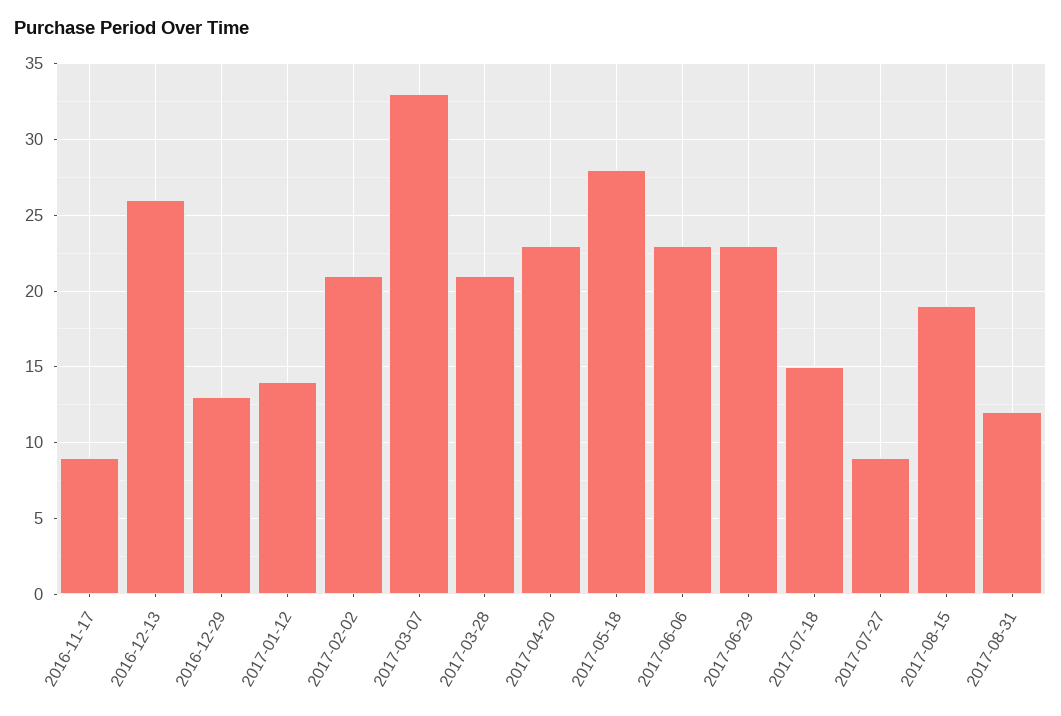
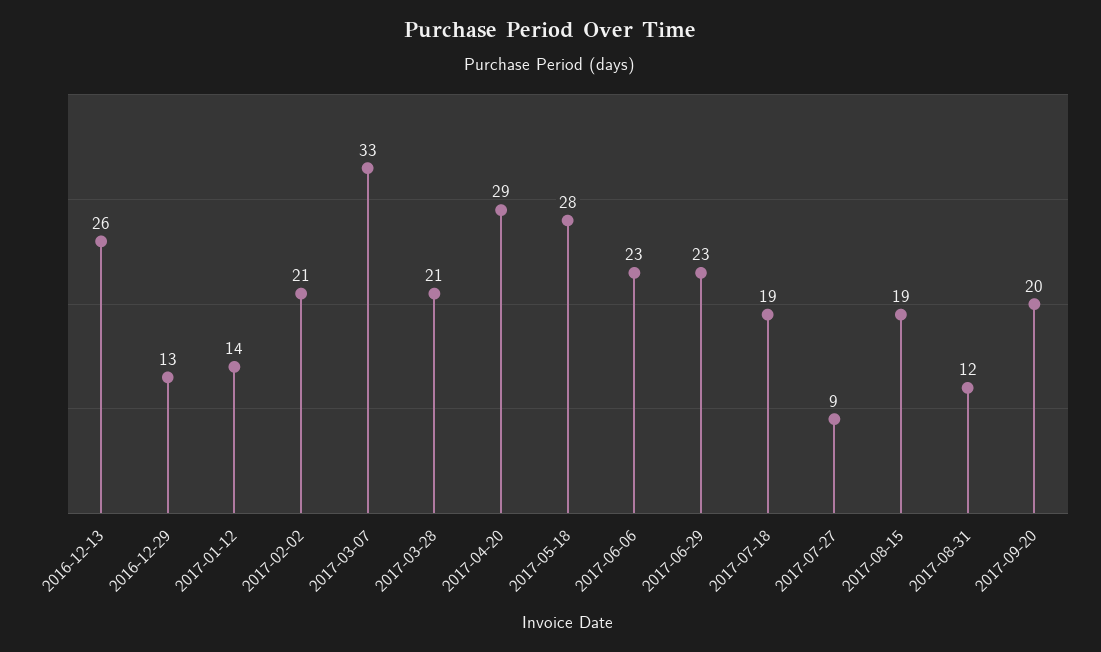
2016-11-17: 9 -> none
2017-04-20: 23 -> 29
2017-07-18: 15 -> 19
2017-09-20: none -> 20

